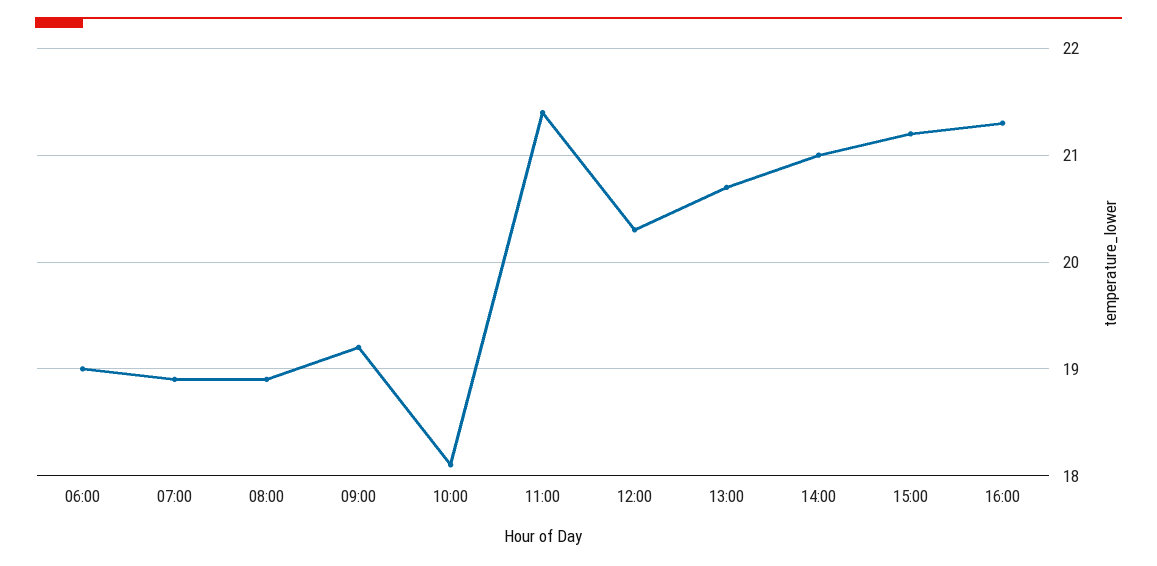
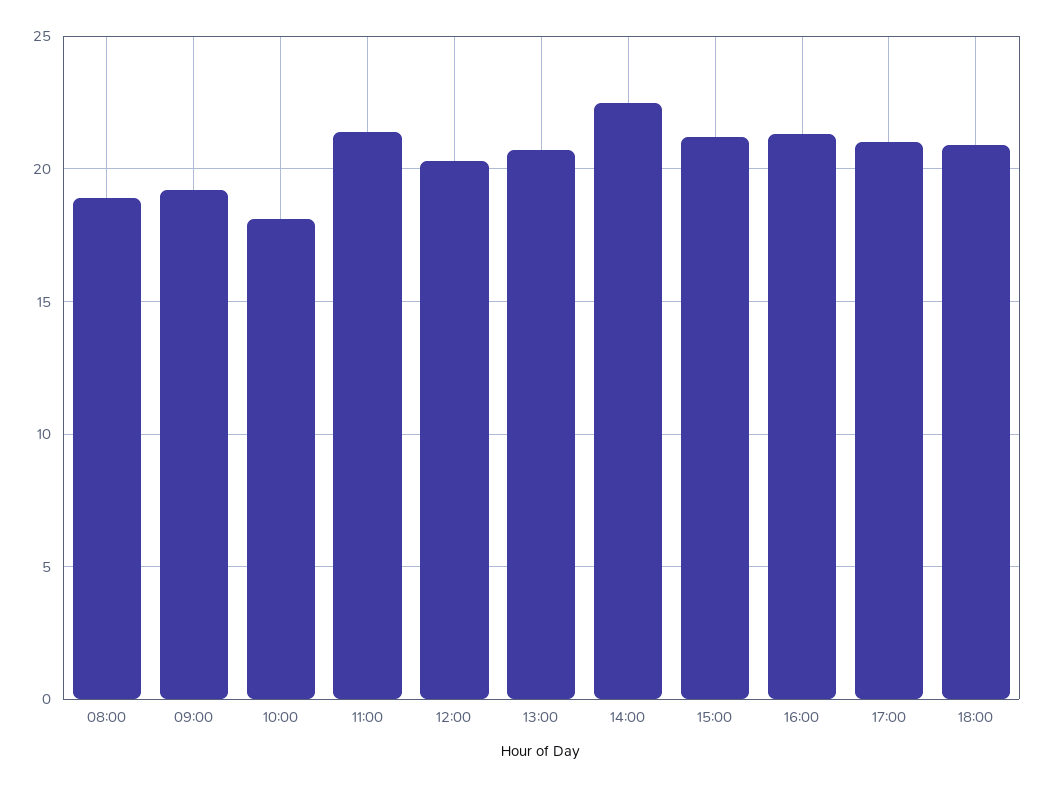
06:00: 19 -> none
07:00: 18.9 -> none
14:00: 21 -> 22.5
17:00: none -> 21
18:00: none -> 21

